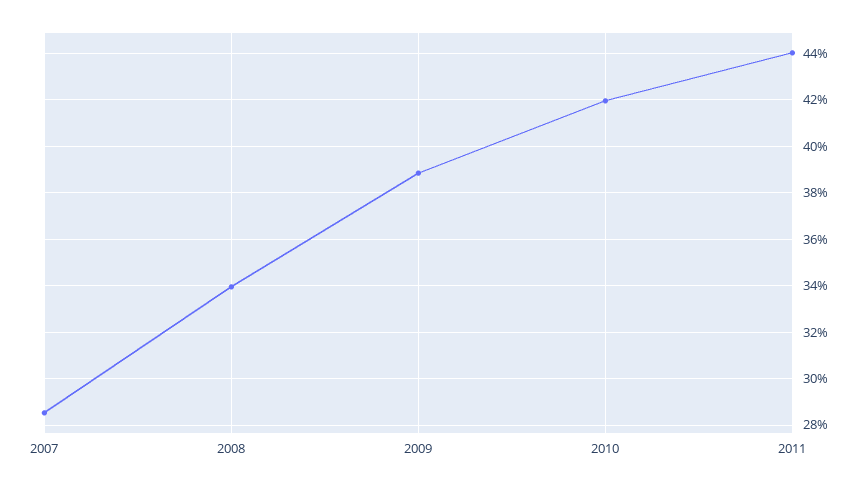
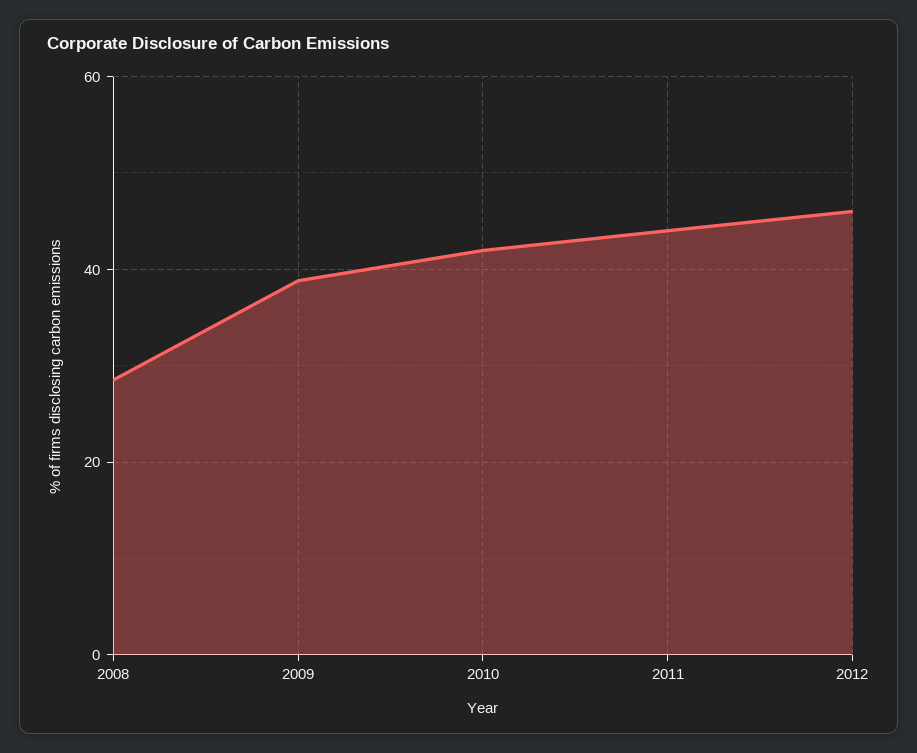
2007: 28.5 -> none
2008: 34 -> 28
2012: none -> 46

